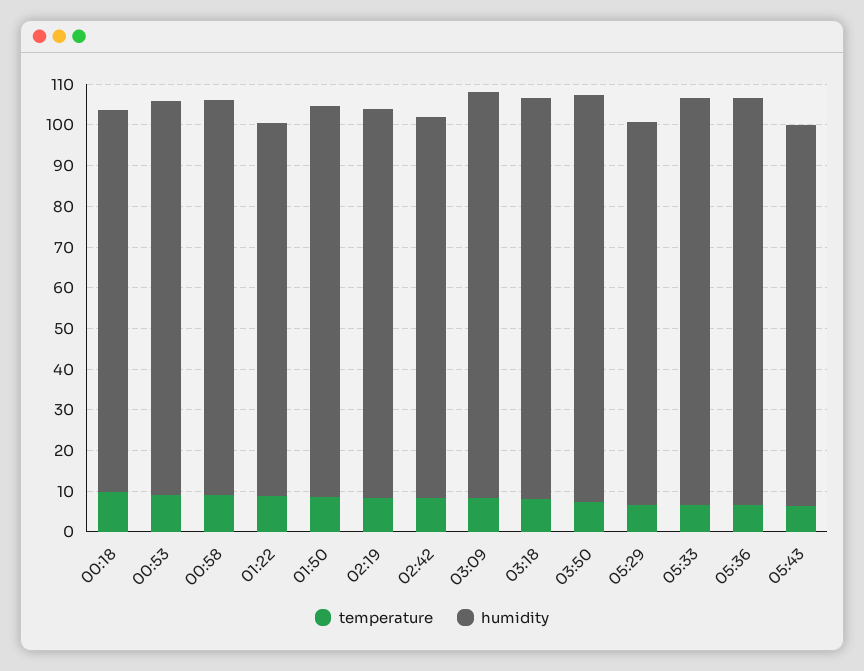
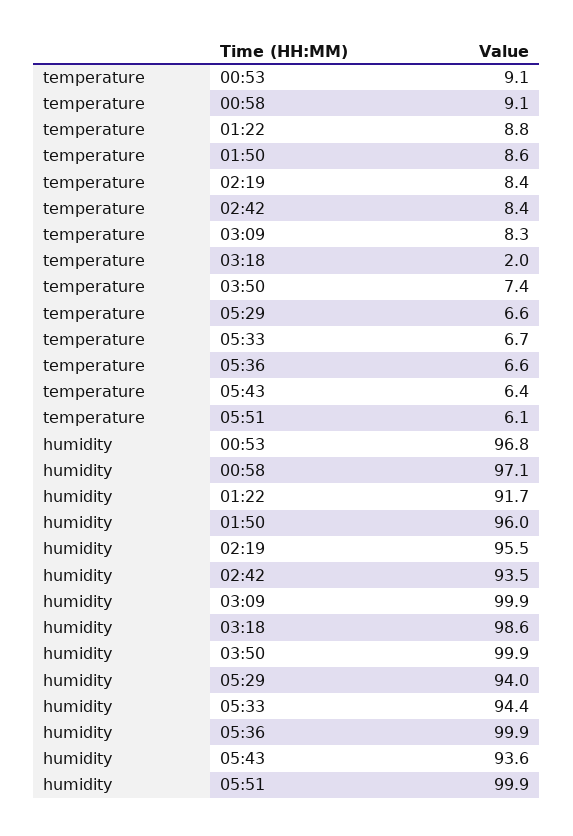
temperature, 00:18: 10 -> none
humidity, 00:18: 94 -> none
temperature, 03:18: 8 -> 2
humidity, 05:33: 100 -> 94.4
temperature, 05:51: none -> 6.1
humidity, 05:51: none -> 99.9

